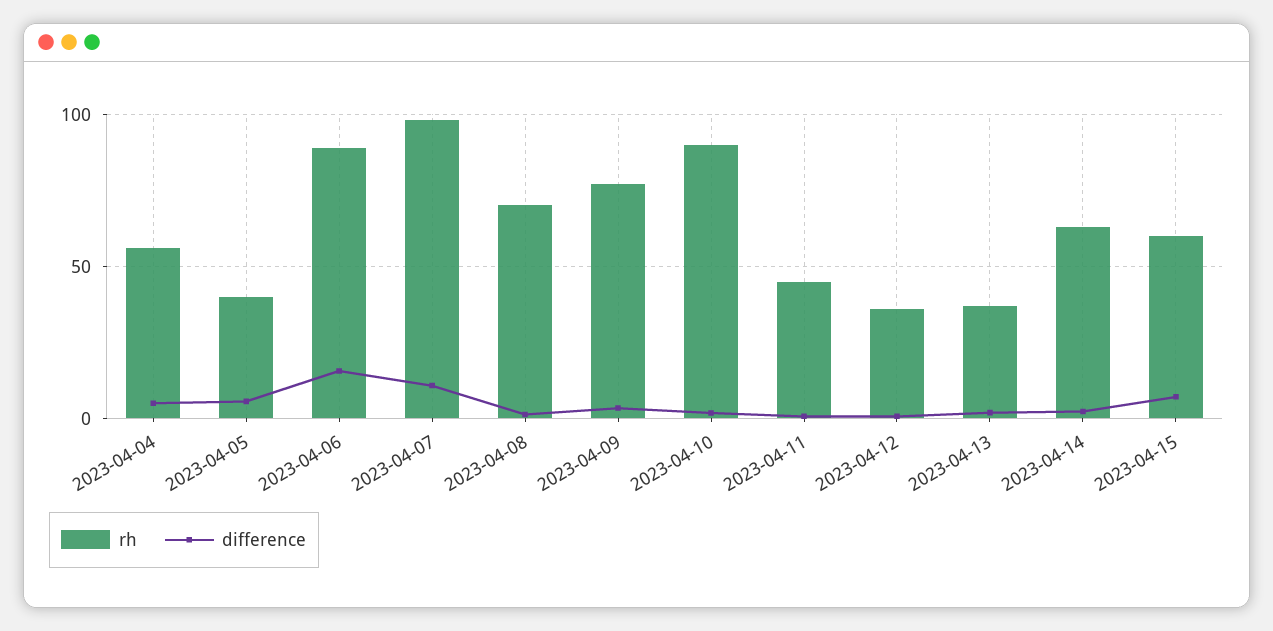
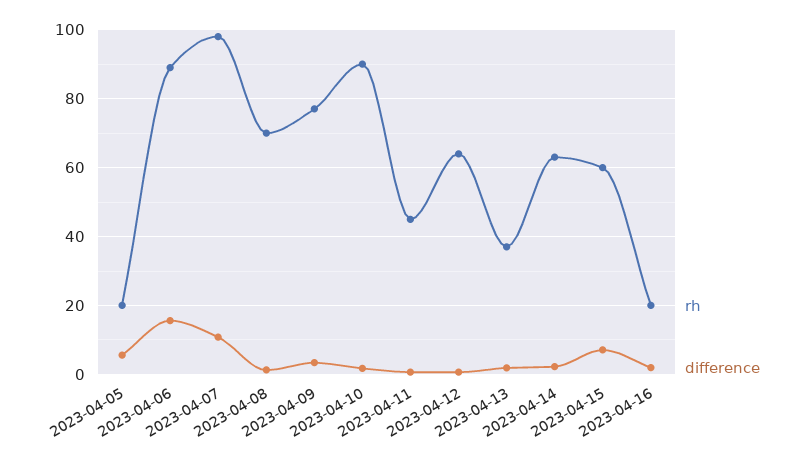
rh, 2023-04-04: 55 -> none
difference, 2023-04-04: 5 -> none
rh, 2023-04-05: 40 -> 20
rh, 2023-04-12: 35 -> 64
rh, 2023-04-16: none -> 20
difference, 2023-04-16: none -> 2

